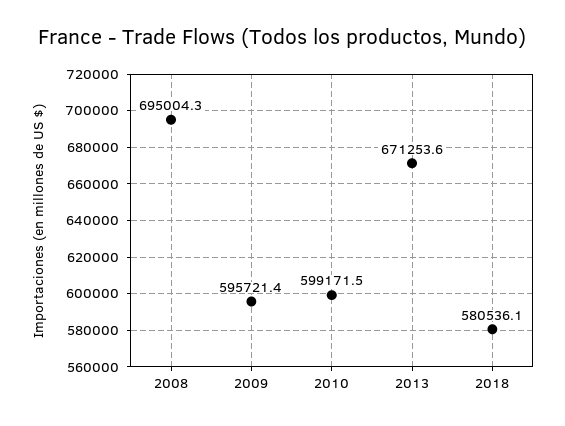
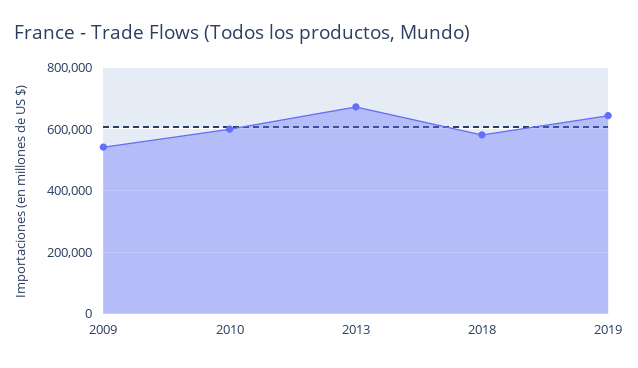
2008: 695004.3 -> none
2009: 595721.4 -> 540000
2019: none -> 640000

